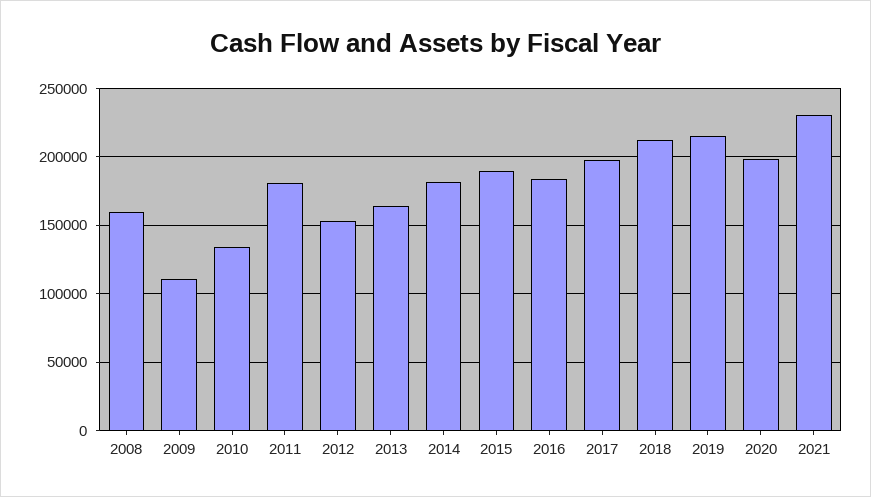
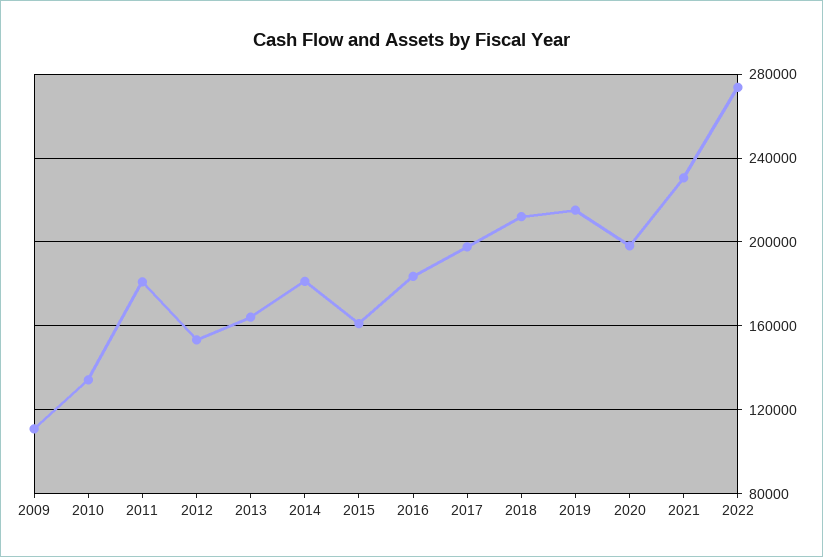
2008: 160000 -> none
2015: 190000 -> 160000
2022: none -> 275000

